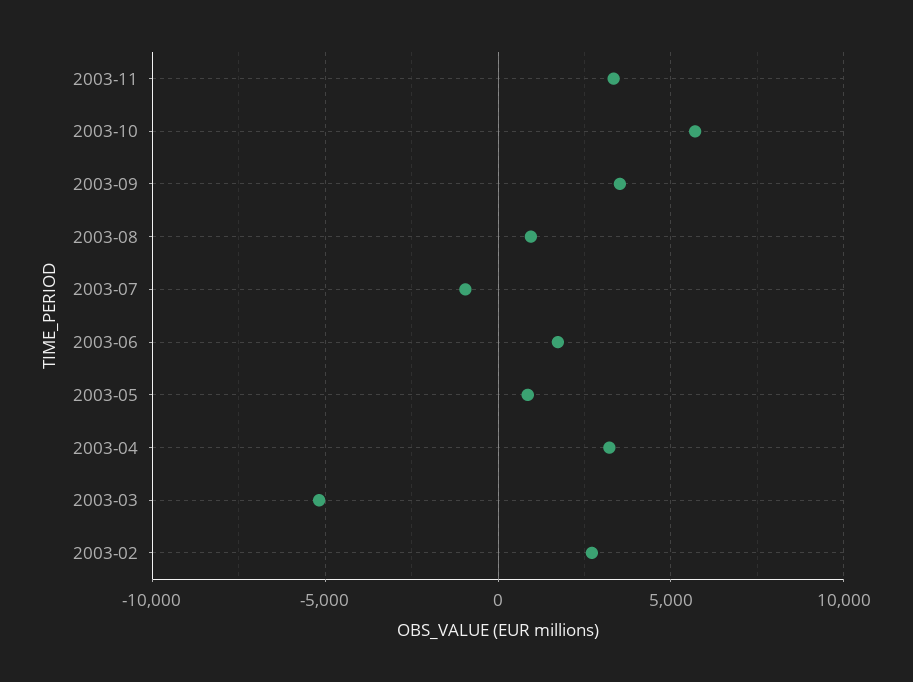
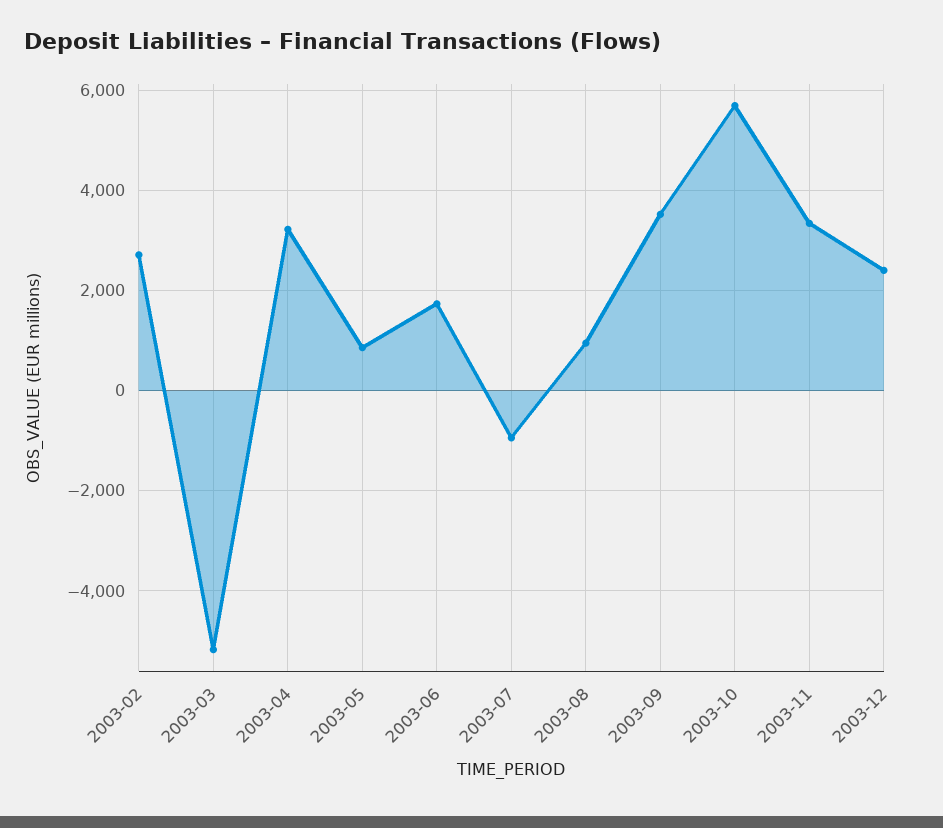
2003-12: none -> 2400

